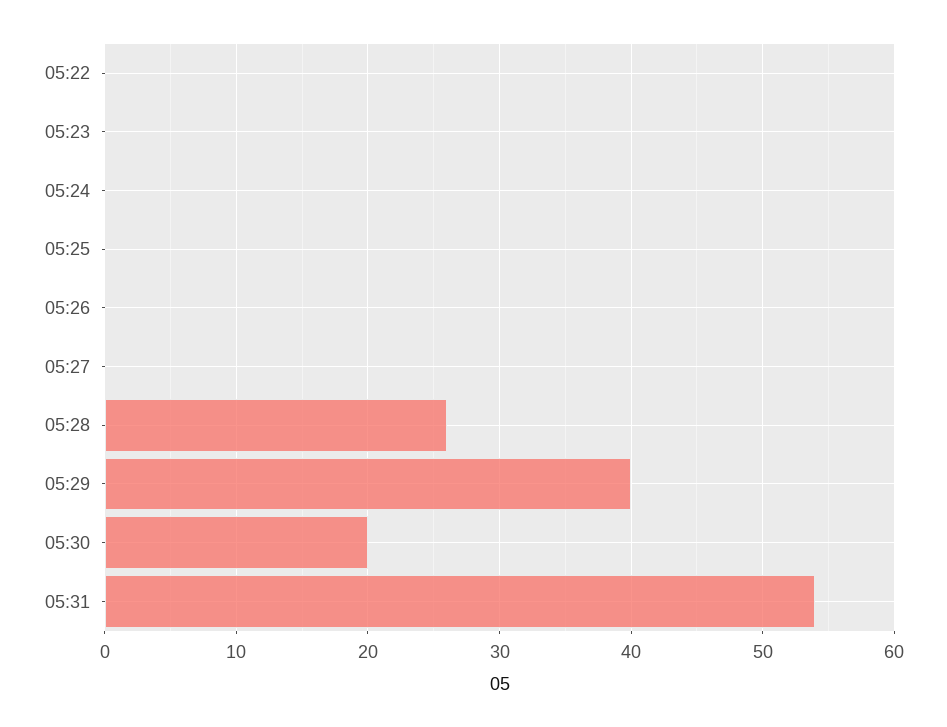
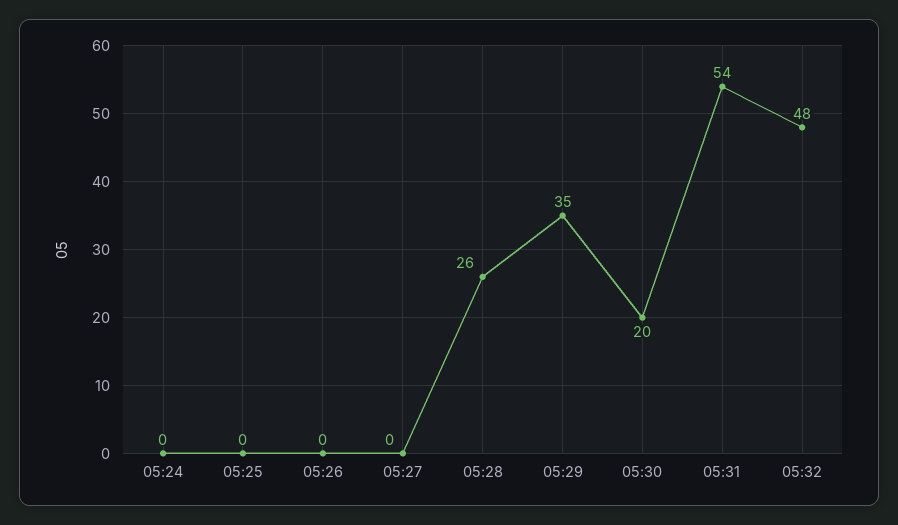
05:22: 0 -> none
05:23: 0 -> none
05:29: 40 -> 35
05:32: none -> 48

